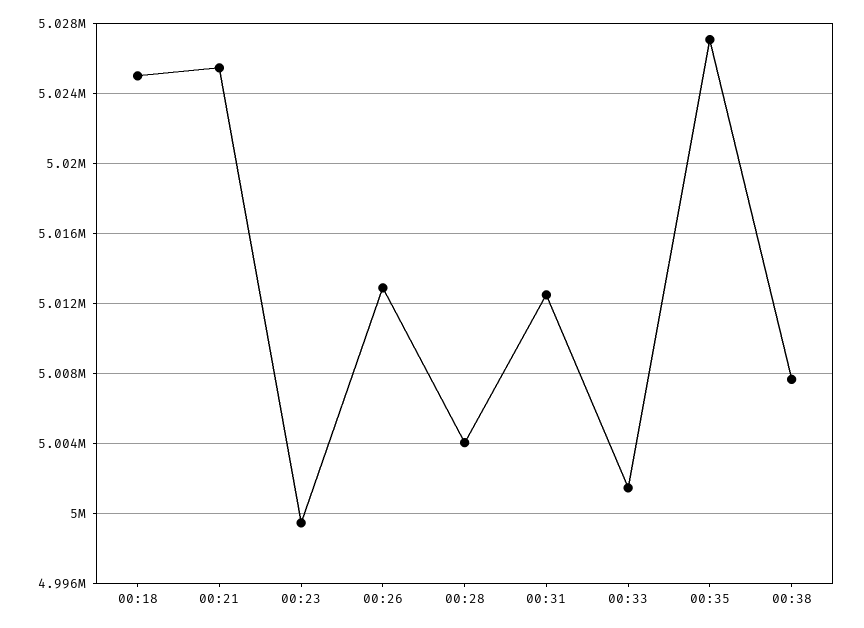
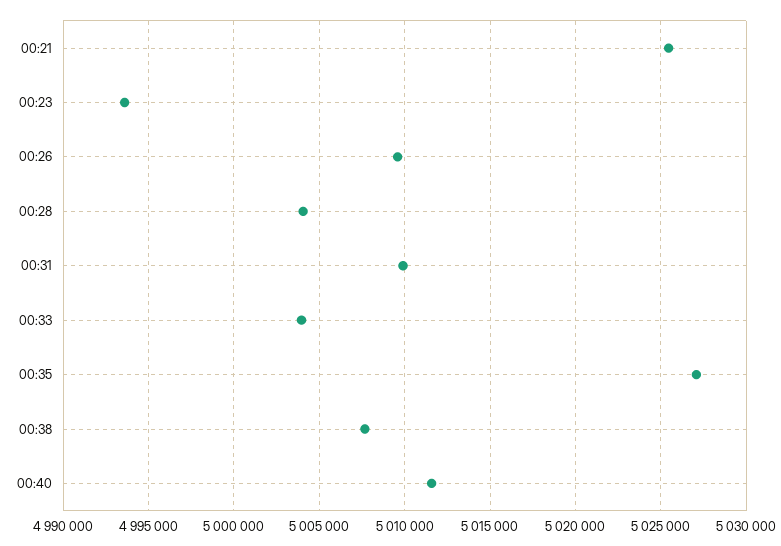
00:18: 5025000 -> none
00:23: 4999500 -> 4993500
00:26: 5013000 -> 5009500
00:31: 5012500 -> 5010000
00:33: 5001500 -> 5004000
00:40: none -> 5011500

